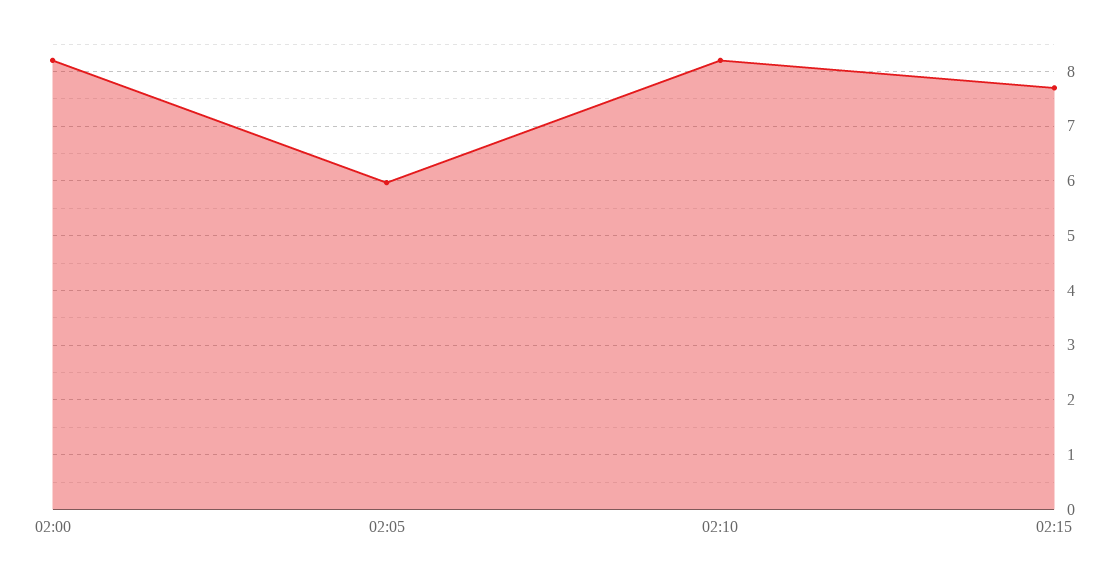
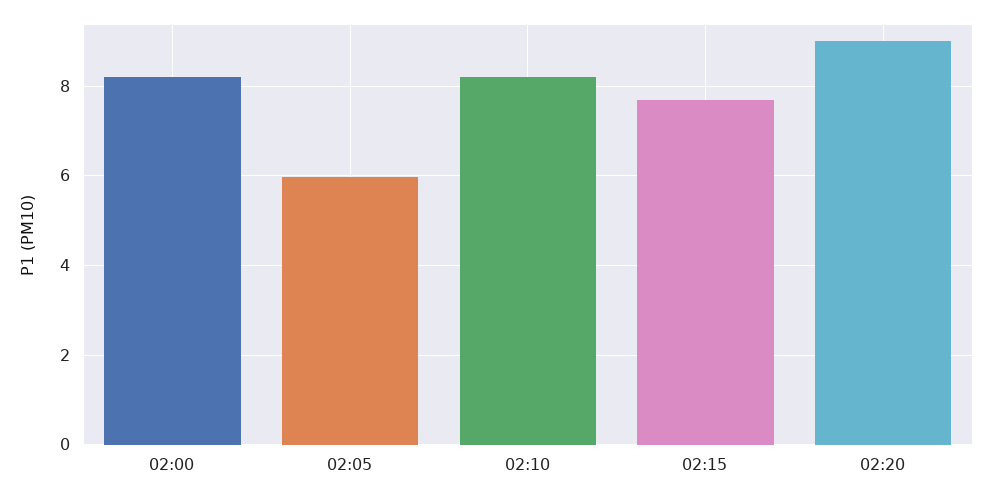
02:20: none -> 9

